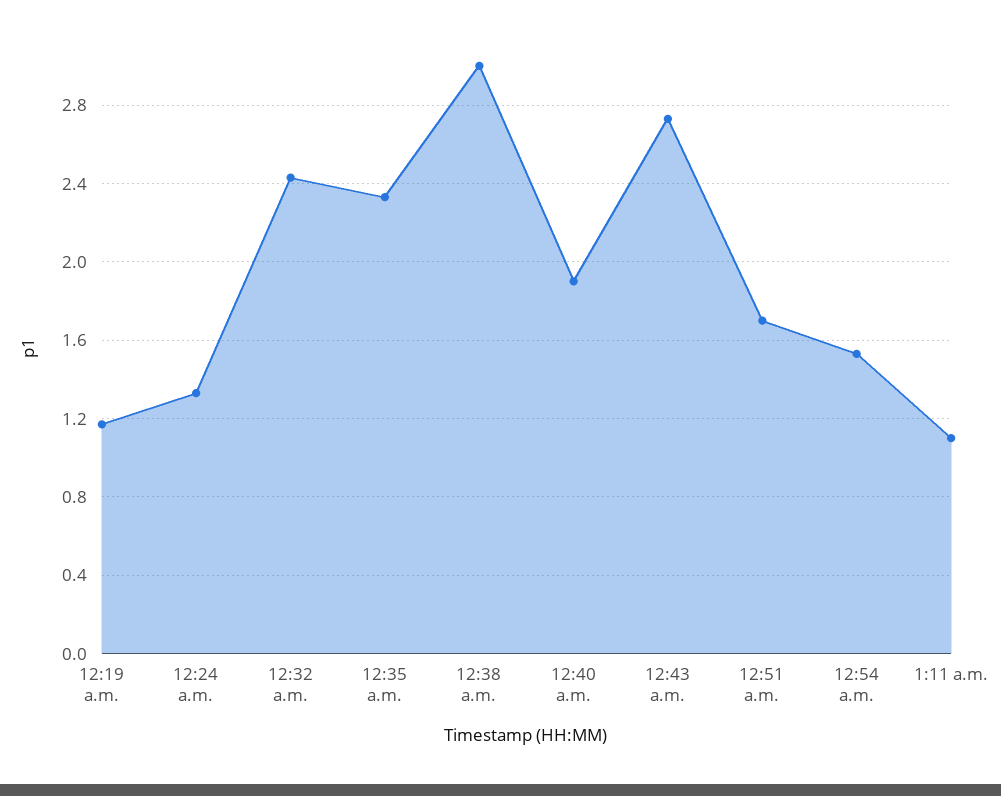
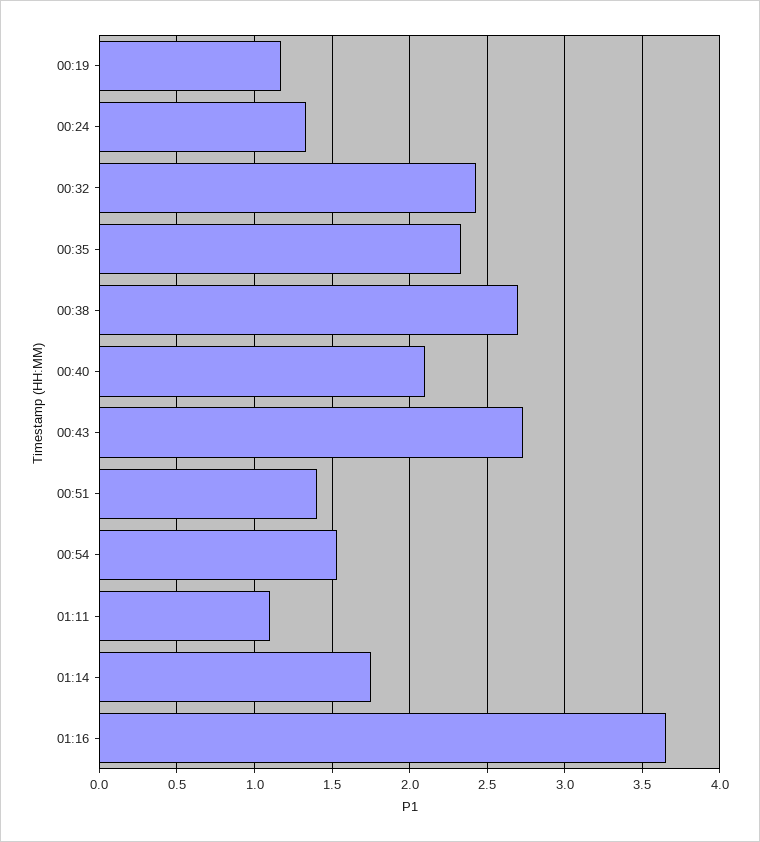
12:38 a.m.: 3 -> 2.7
12:40 a.m.: 1.9 -> 2.1
12:51 a.m.: 1.7 -> 1.4
01:14: none -> 1.75
01:16: none -> 3.65

